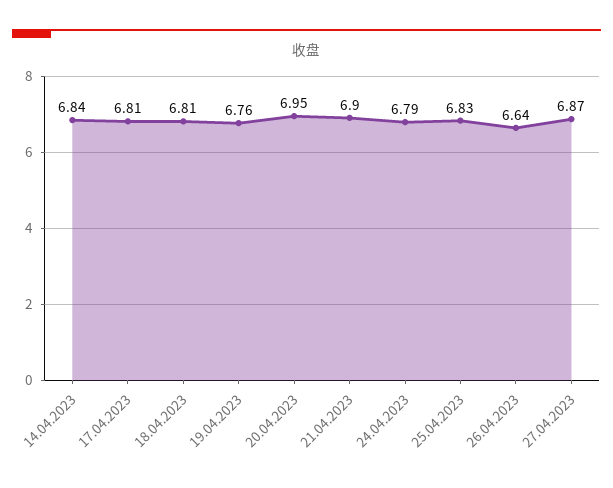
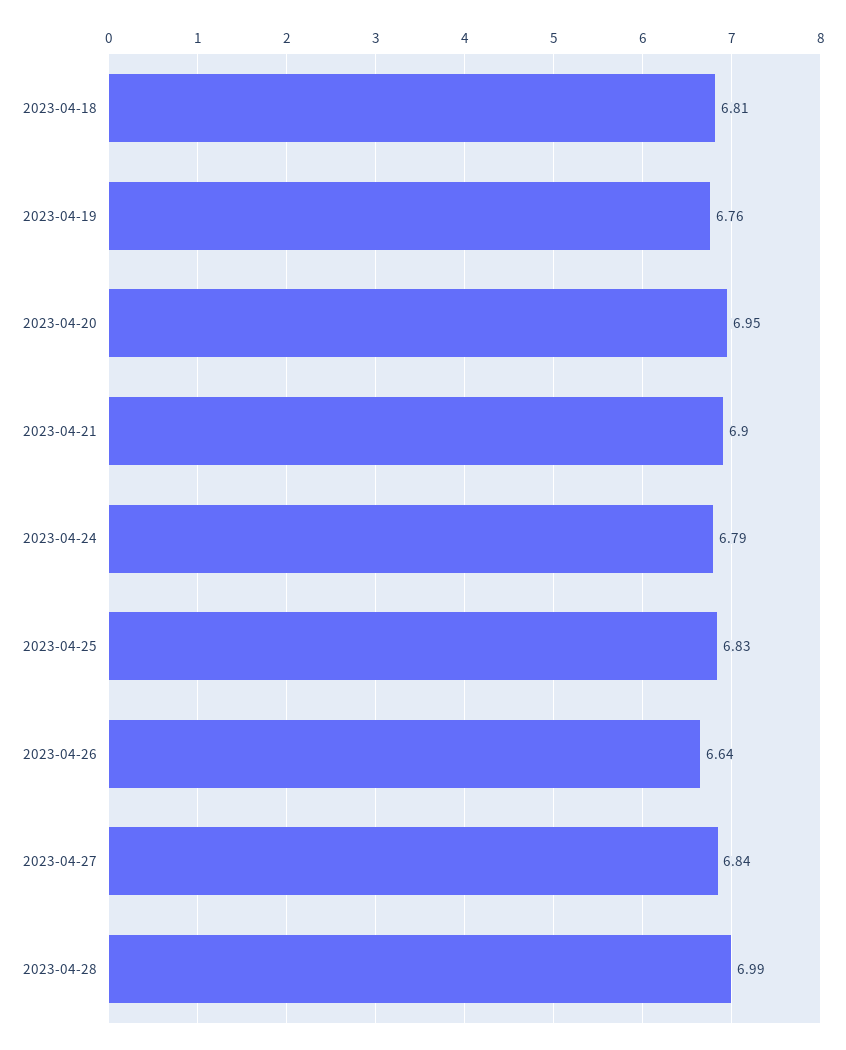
14.04.2023: 6.84 -> none
17.04.2023: 6.81 -> none
27.04.2023: 6.87 -> 6.84
2023-04-28: none -> 6.99

